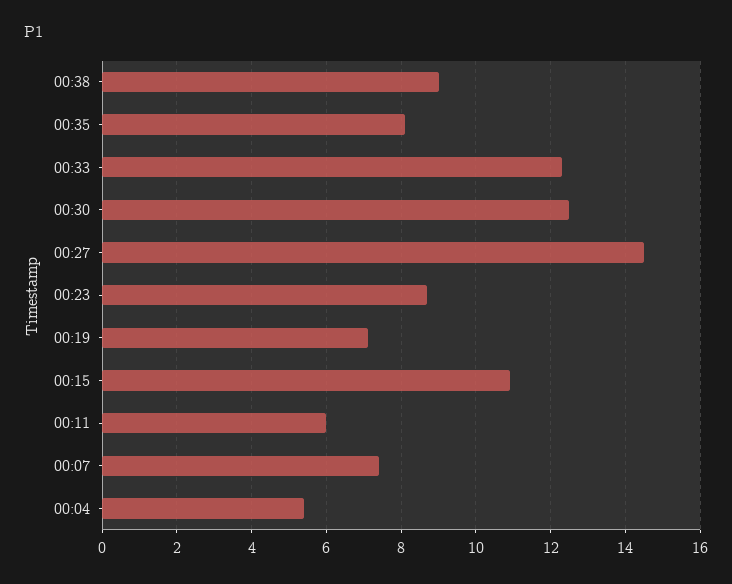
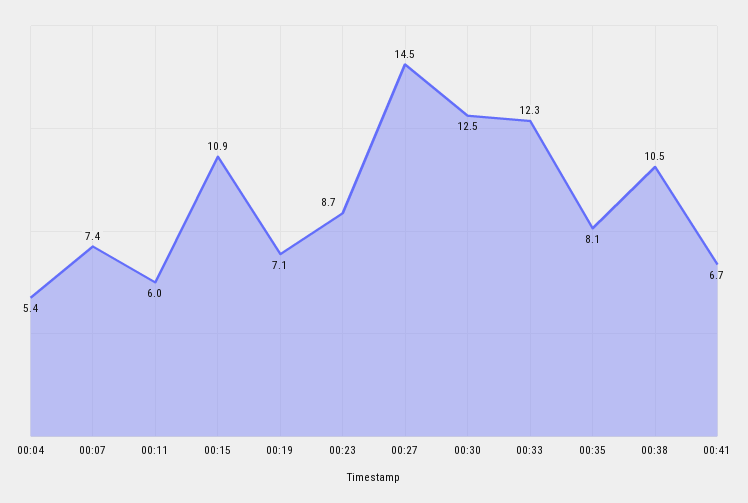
00:38: 9 -> 10.5
00:41: none -> 6.7

